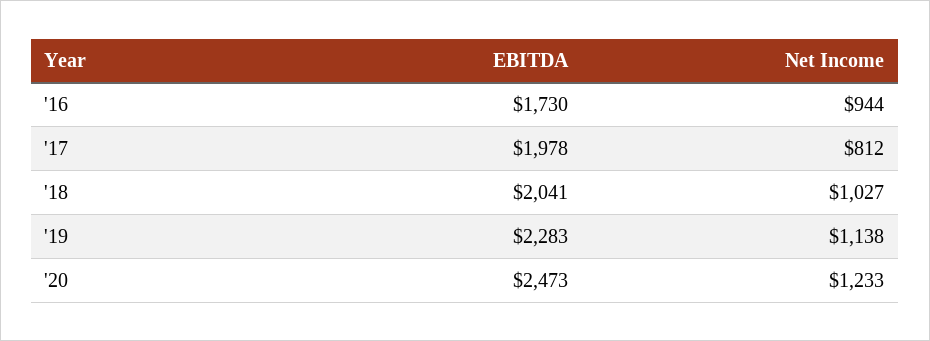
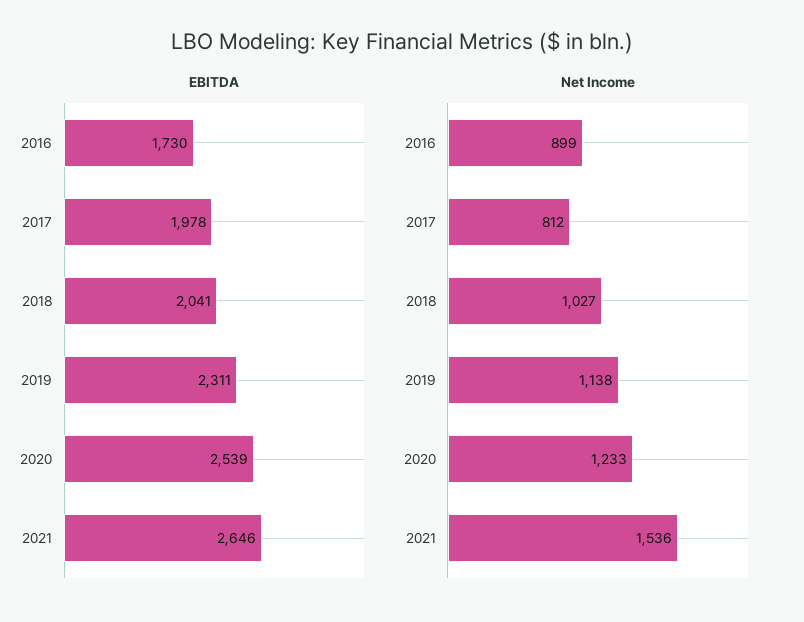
Net Income, '16: 944 -> 899
EBITDA, '19: 2283 -> 2311
EBITDA, '20: 2473 -> 2539
EBITDA, 2021: none -> 2646
Net Income, 2021: none -> 1536

